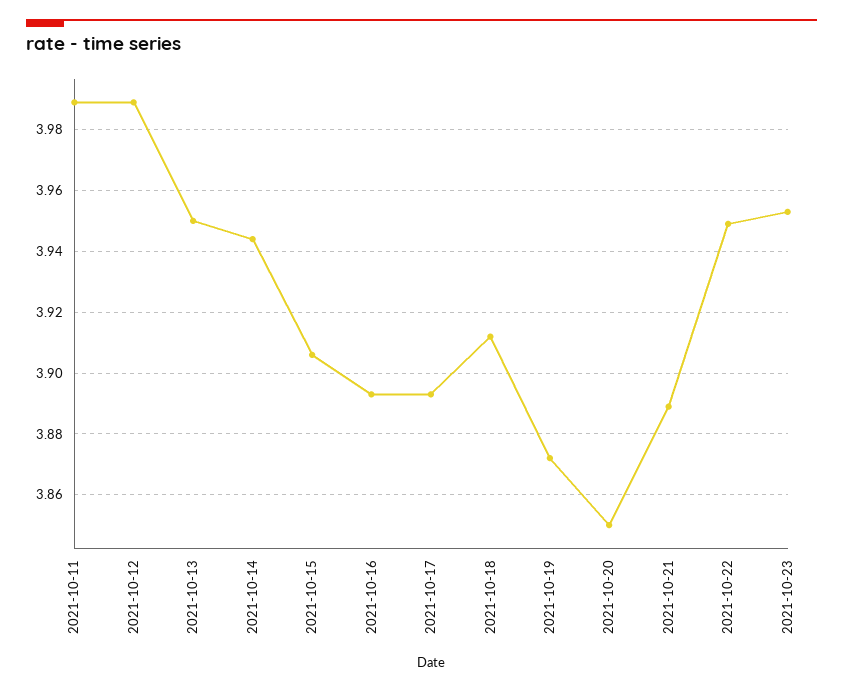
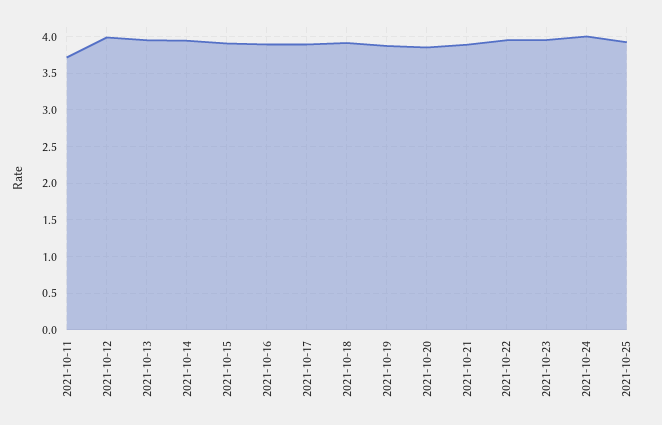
2021-10-11: 3.99 -> 3.7
2021-10-24: none -> 4
2021-10-25: none -> 3.9

